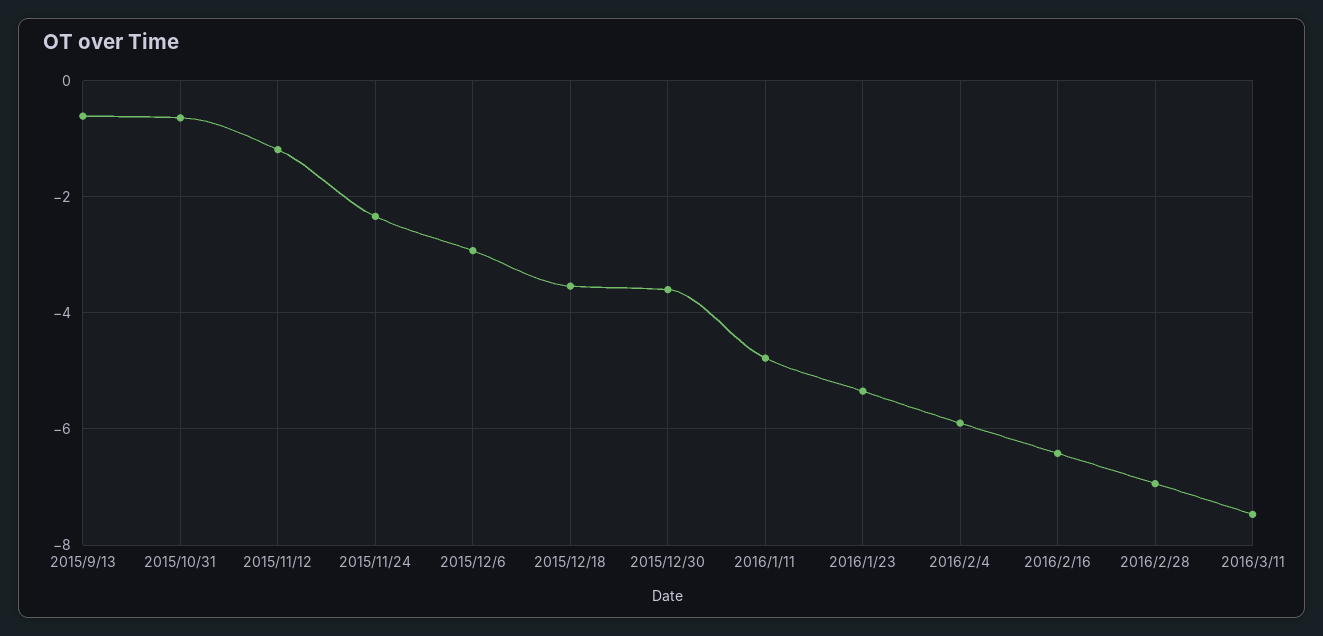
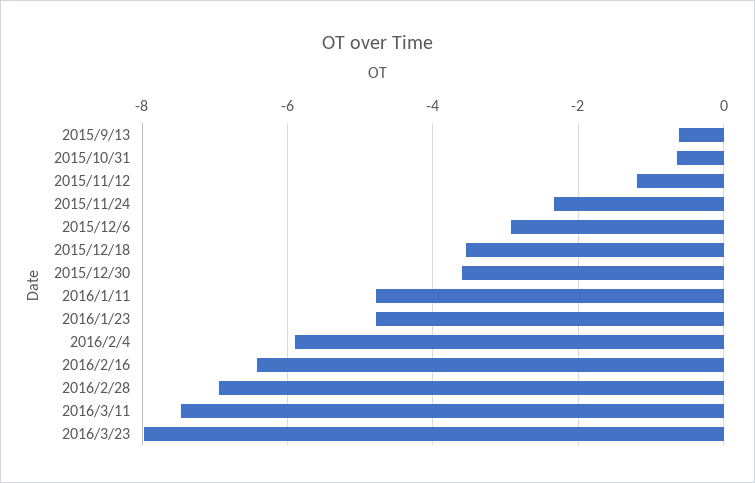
2016/1/23: -5.4 -> -4.8
2016/3/23: none -> -8

